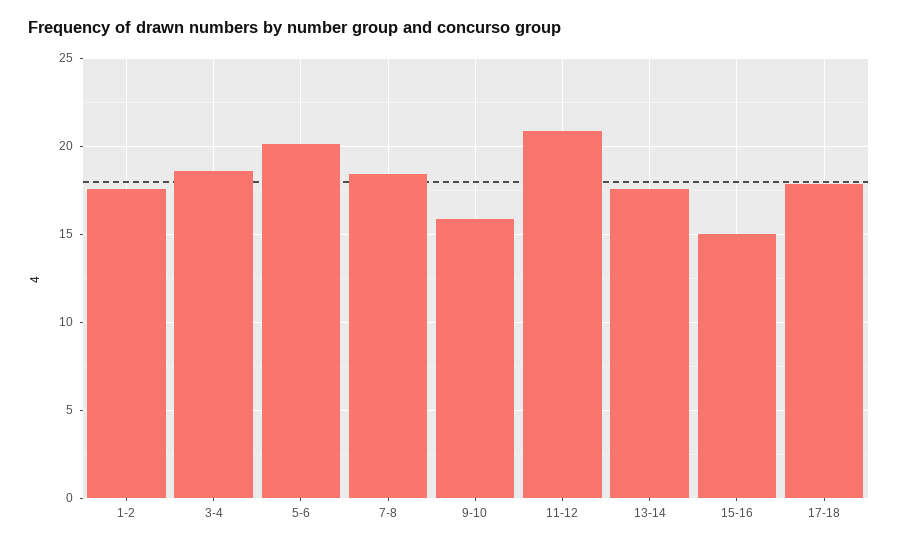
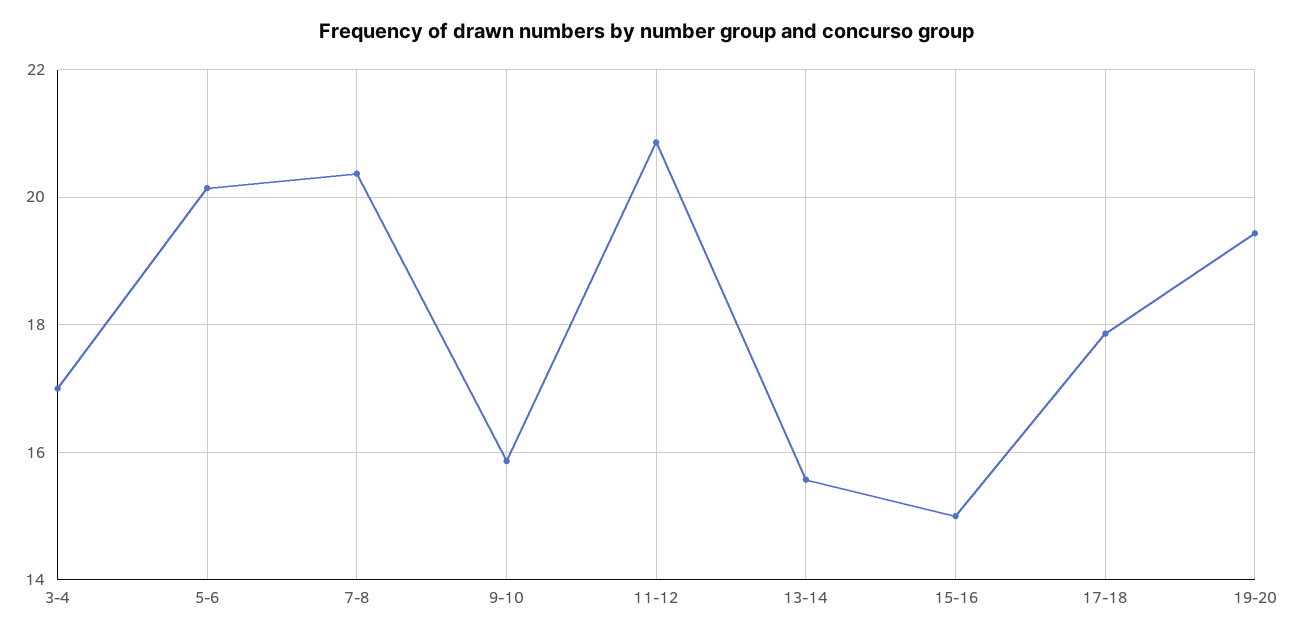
1-2: 17.5 -> none
3-4: 18.5 -> 17
7-8: 18.5 -> 20.4
13-14: 17.5 -> 15.6
19-20: none -> 19.4

